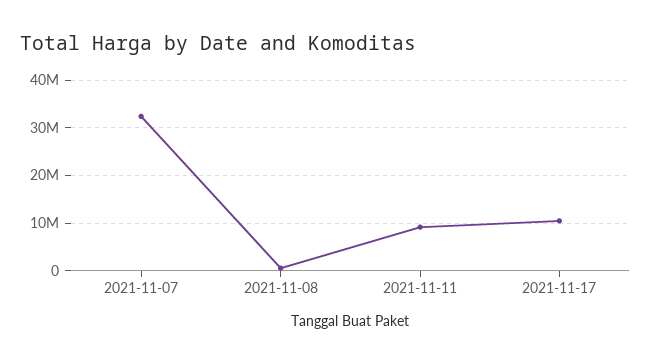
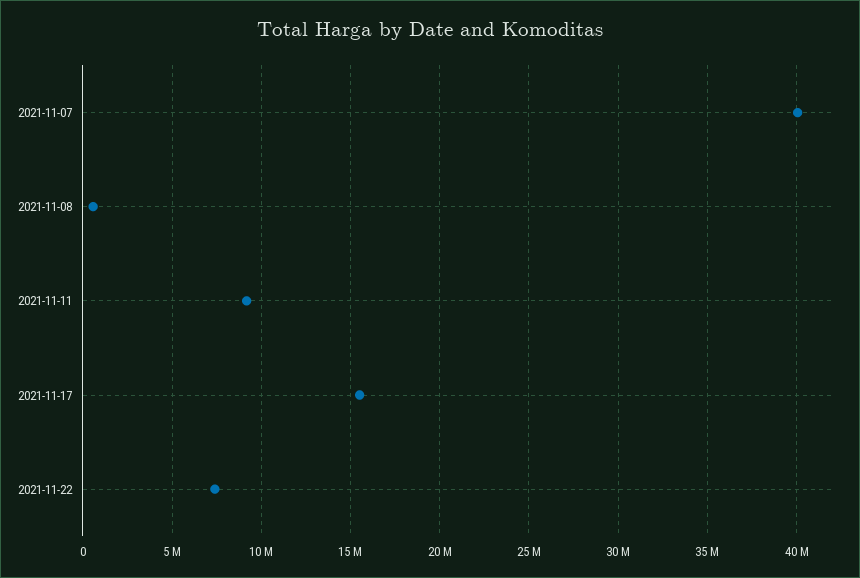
2021-11-07: 32000000 -> 40000000
2021-11-17: 10000000 -> 15500000
2021-11-22: none -> 7500000

